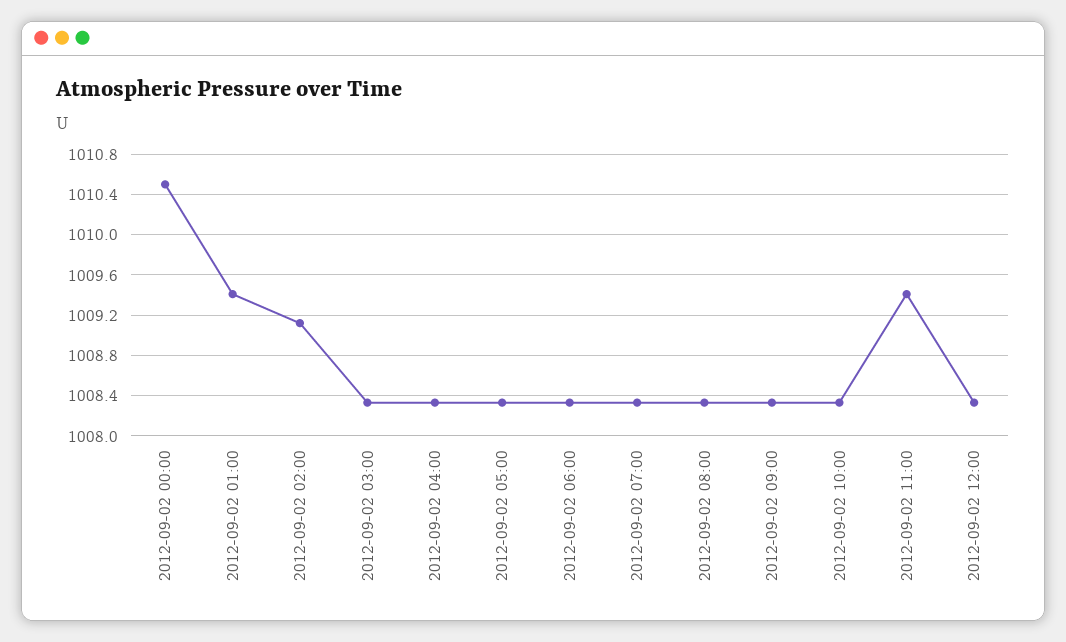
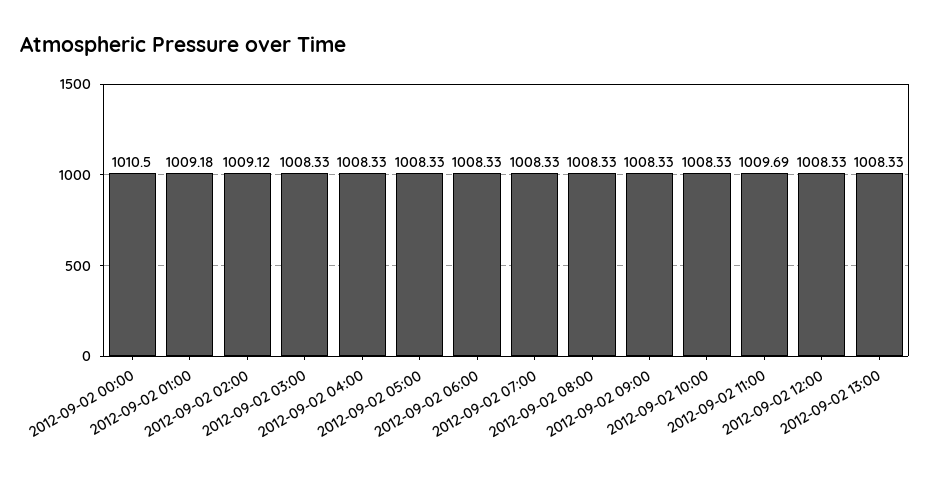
2012-09-02 01:00: 1009.4 -> 1009.18
2012-09-02 11:00: 1009.4 -> 1009.69
2012-09-02 13:00: none -> 1008.33

